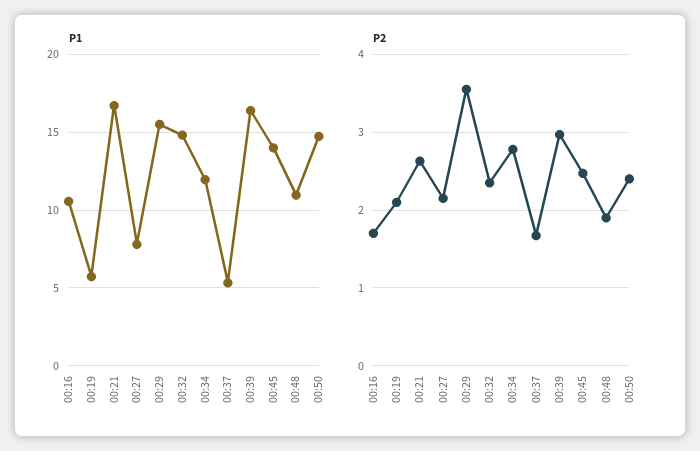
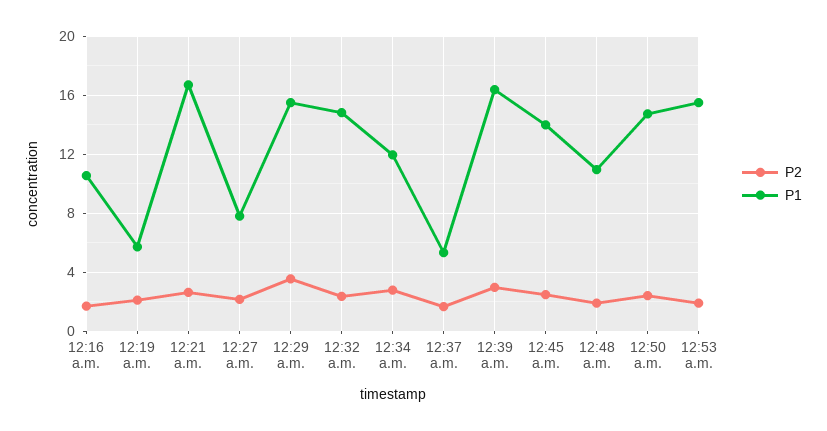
P2, 12:53 a.m.: none -> 2
P1, 12:53 a.m.: none -> 15.5

